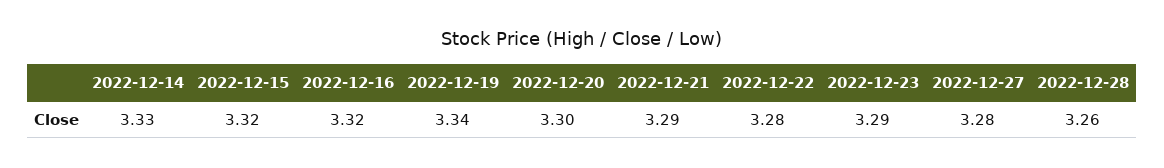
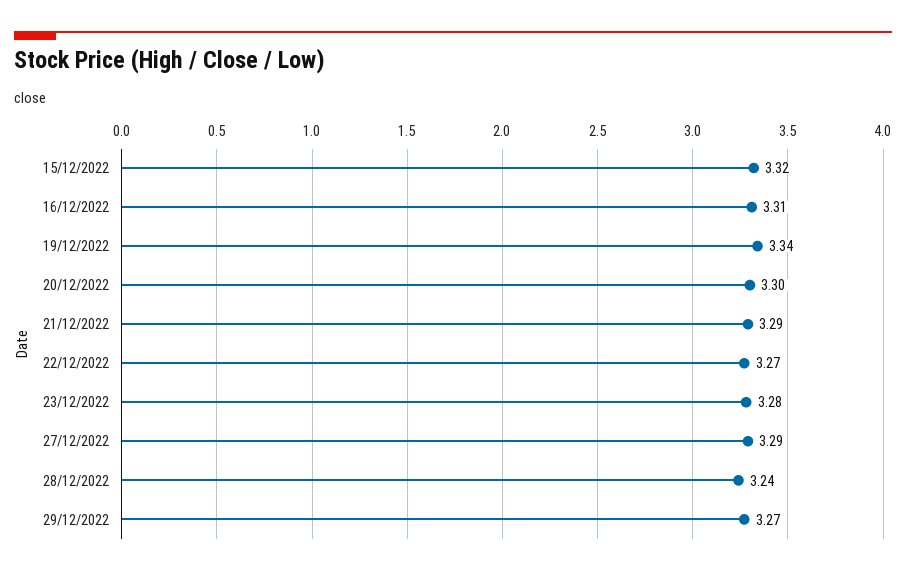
2022-12-14: 3.33 -> none
2022-12-16: 3.32 -> 3.31
2022-12-22: 3.28 -> 3.27
2022-12-23: 3.29 -> 3.28
2022-12-27: 3.28 -> 3.29
2022-12-28: 3.26 -> 3.24
29/12/2022: none -> 3.27

